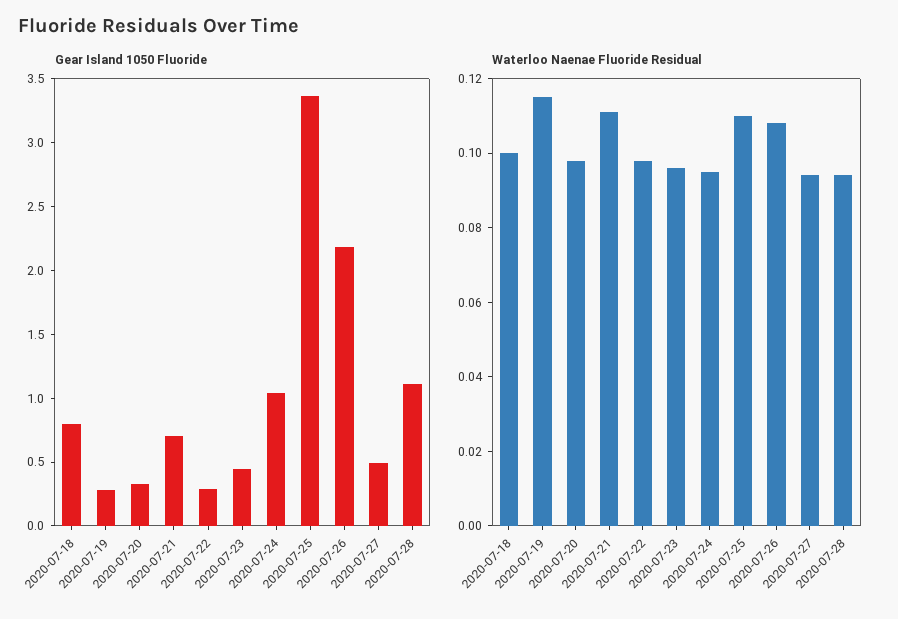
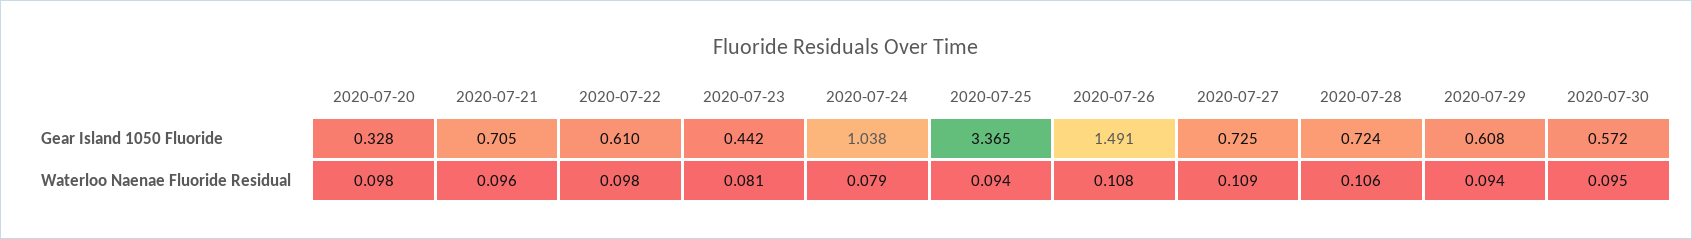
Gear Island 1050 Fluoride, 2020-07-18: 0.8 -> none
Gear Island 1050 Fluoride, 2020-07-19: 0.3 -> none
Gear Island 1050 Fluoride, 2020-07-22: 0.3 -> 0.61
Gear Island 1050 Fluoride, 2020-07-26: 2.2 -> 1.491
Gear Island 1050 Fluoride, 2020-07-27: 0.5 -> 0.725
Gear Island 1050 Fluoride, 2020-07-28: 1.1 -> 0.724
Waterloo Naenae Fluoride Residual, 2020-07-18: 0.1 -> none
Waterloo Naenae Fluoride Residual, 2020-07-19: 0.115 -> none
Waterloo Naenae Fluoride Residual, 2020-07-21: 0.11 -> 0.096
Waterloo Naenae Fluoride Residual, 2020-07-23: 0.095 -> 0.081
Waterloo Naenae Fluoride Residual, 2020-07-24: 0.095 -> 0.079
Waterloo Naenae Fluoride Residual, 2020-07-25: 0.11 -> 0.094
Waterloo Naenae Fluoride Residual, 2020-07-27: 0.095 -> 0.109
Waterloo Naenae Fluoride Residual, 2020-07-28: 0.095 -> 0.106
Gear Island 1050 Fluoride, 2020-07-29: none -> 0.608
Gear Island 1050 Fluoride, 2020-07-30: none -> 0.572
Waterloo Naenae Fluoride Residual, 2020-07-29: none -> 0.094
Waterloo Naenae Fluoride Residual, 2020-07-30: none -> 0.095

